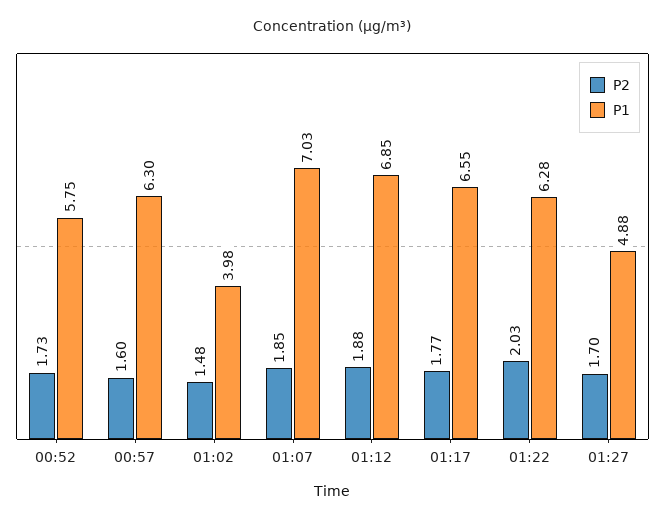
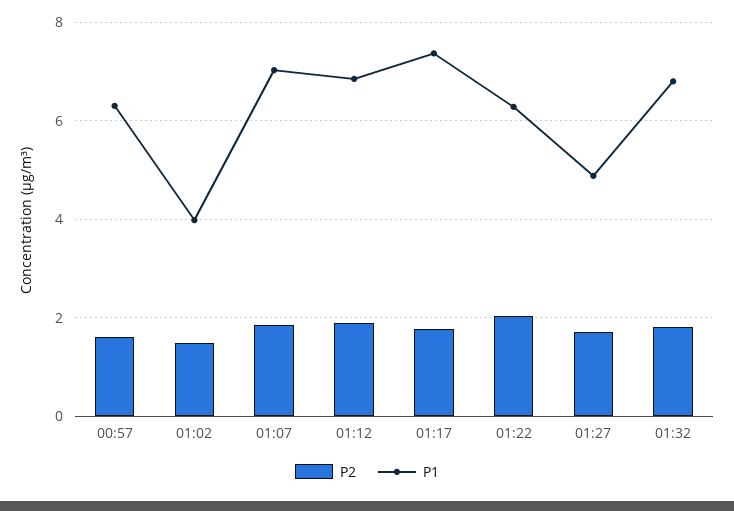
P2, 00:52: 1.73 -> none
P1, 00:52: 5.75 -> none
P1, 01:17: 6.55 -> 7.4
P2, 01:32: none -> 1.8
P1, 01:32: none -> 6.8

